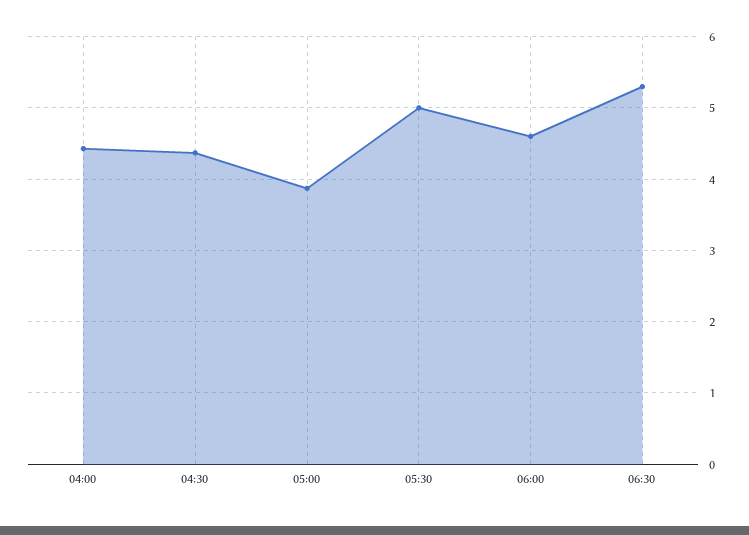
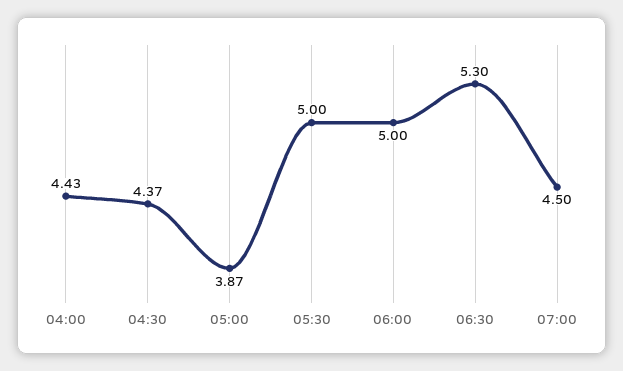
06:00: 4.6 -> 5
07:00: none -> 4.5

